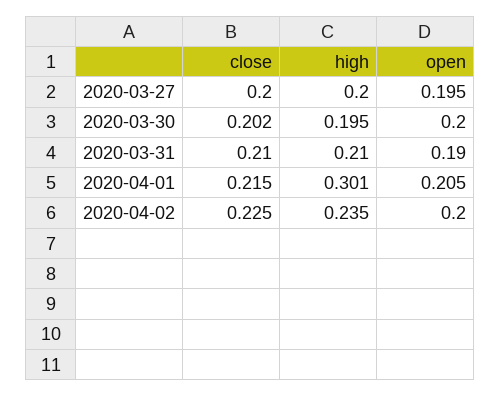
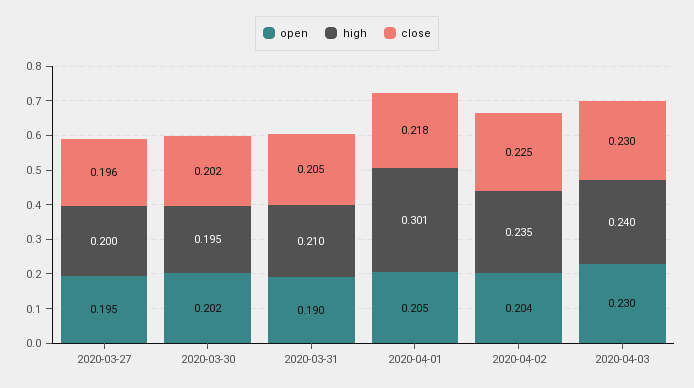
close, 2020-03-27: 0.2 -> 0.196
open, 2020-03-30: 0.2 -> 0.202
close, 2020-03-31: 0.21 -> 0.205
close, 2020-04-01: 0.215 -> 0.218
open, 2020-04-02: 0.2 -> 0.204
open, 2020-04-03: none -> 0.23
high, 2020-04-03: none -> 0.24
close, 2020-04-03: none -> 0.23

